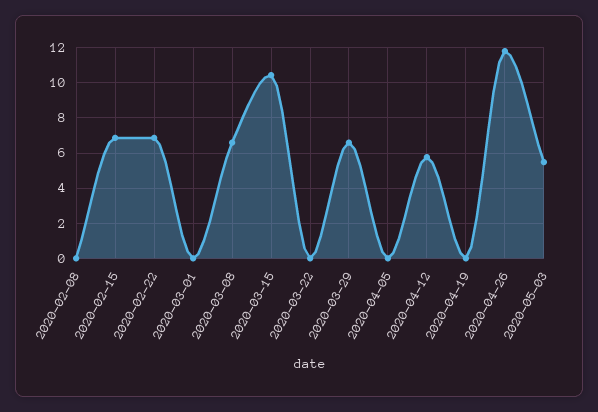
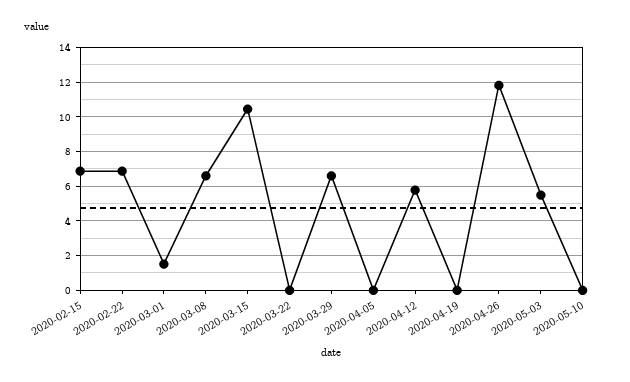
2020-02-08: 0 -> none
2020-03-01: 0 -> 1.5
2020-05-10: none -> 0

